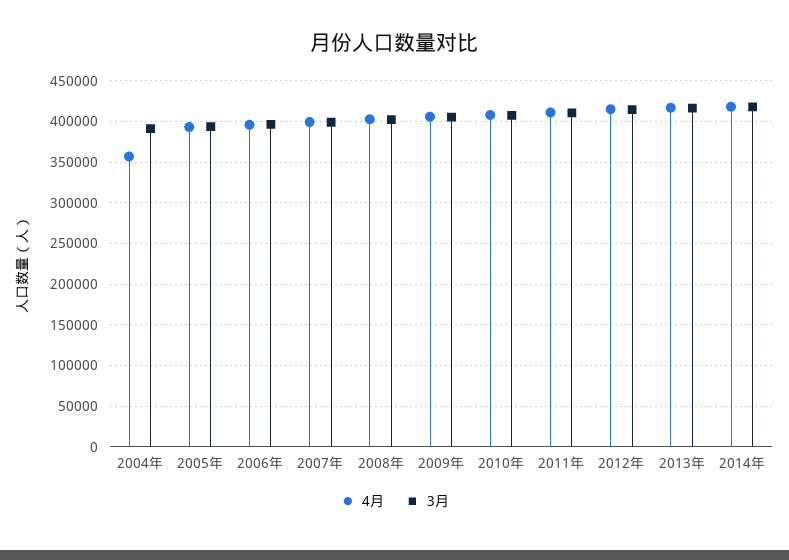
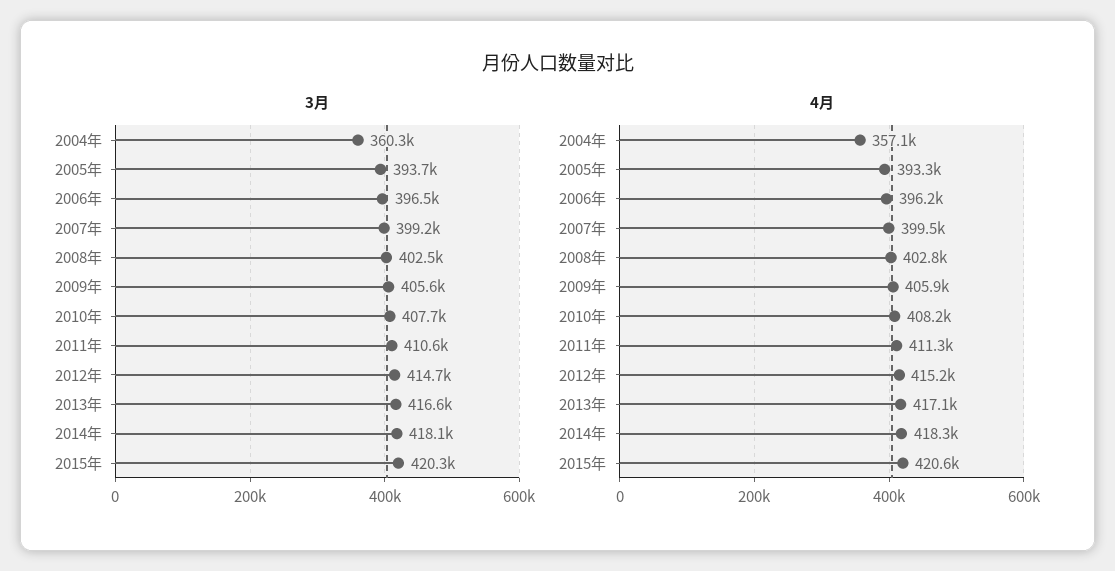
3月, 2004年: 390000 -> 360300
3月, 2015年: none -> 420300
4月, 2015年: none -> 420600

